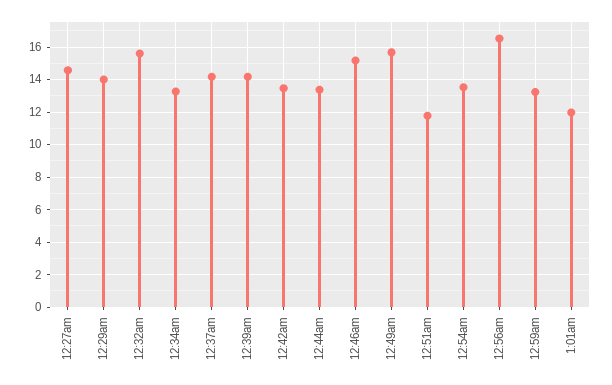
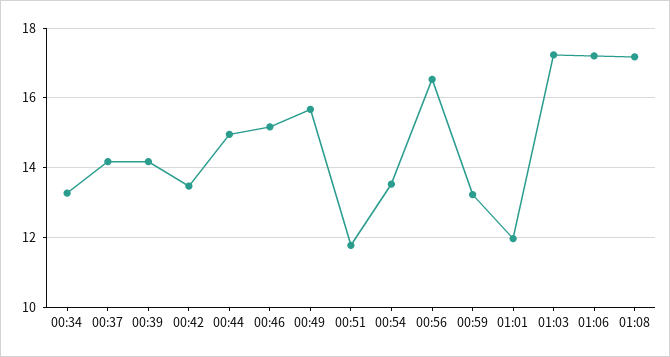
12:27am: 14.5 -> none
12:29am: 14 -> none
12:32am: 15.5 -> none
12:44am: 13.5 -> 15
01:03: none -> 17.2
01:06: none -> 17.2
01:08: none -> 17.2

